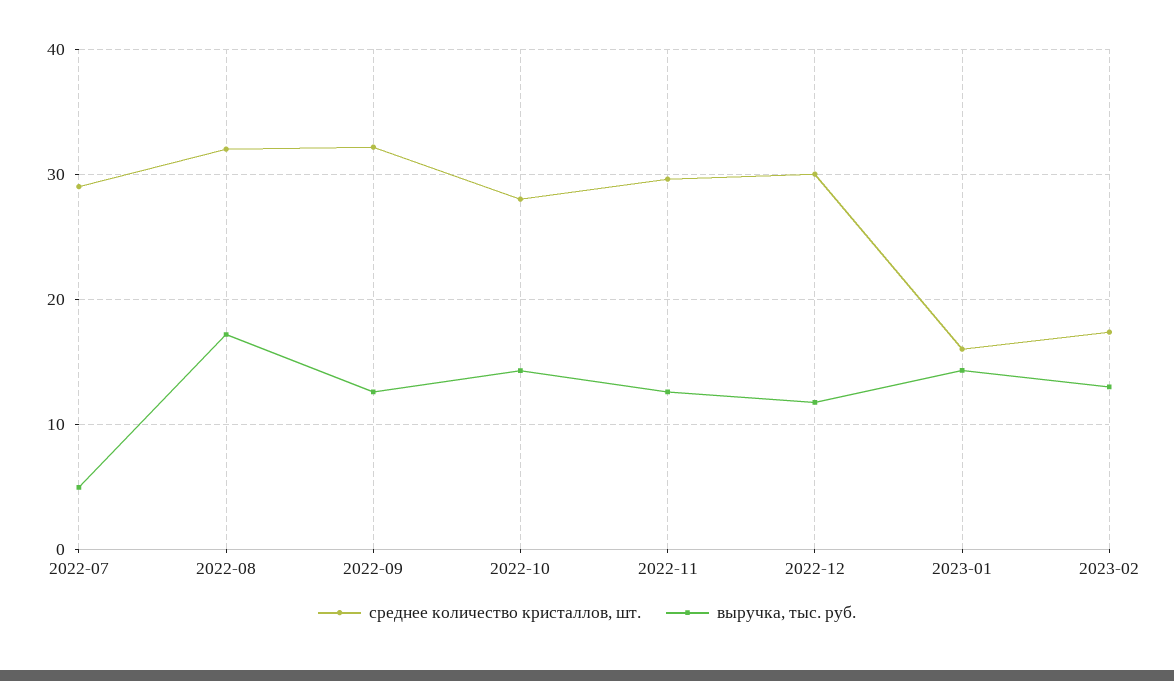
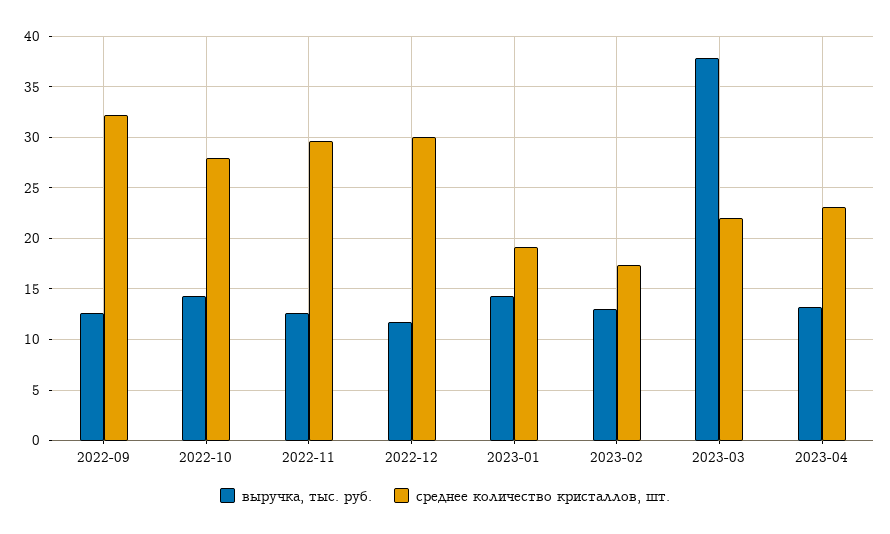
среднее количество кристаллов, шт., 2022-07: 29 -> none
выручка, тыс. руб., 2022-07: 5 -> none
среднее количество кристаллов, шт., 2022-08: 32 -> none
выручка, тыс. руб., 2022-08: 17 -> none
среднее количество кристаллов, шт., 2023-01: 16 -> 19
выручка, тыс. руб., 2023-03: none -> 38
среднее количество кристаллов, шт., 2023-03: none -> 22
выручка, тыс. руб., 2023-04: none -> 13
среднее количество кристаллов, шт., 2023-04: none -> 23

